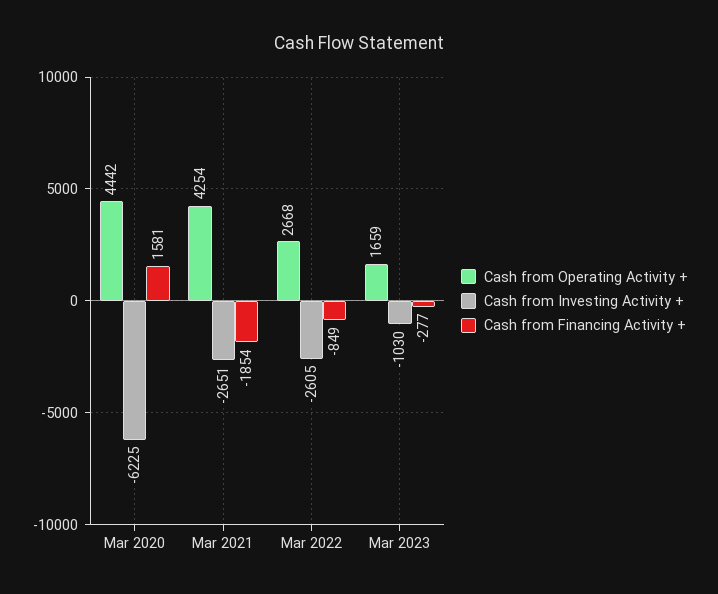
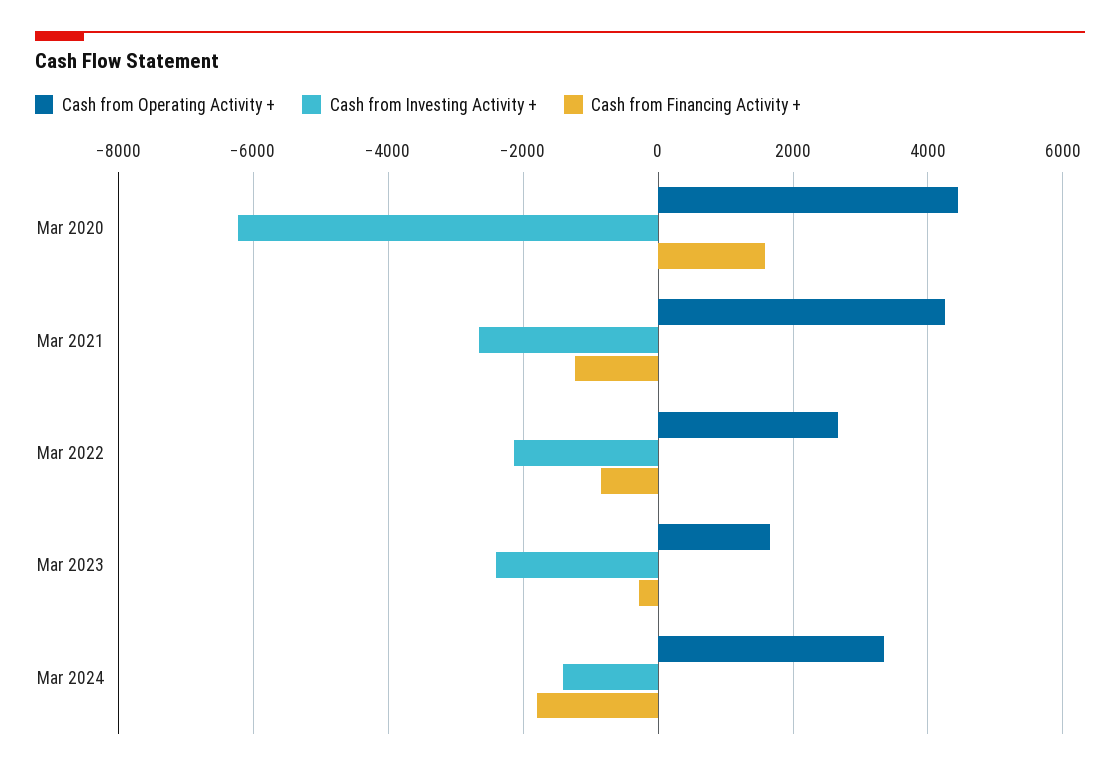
Cash from Financing Activity +, Mar 2021: -1854 -> -1200
Cash from Investing Activity +, Mar 2022: -2605 -> -2200
Cash from Investing Activity +, Mar 2023: -1030 -> -2400
Cash from Operating Activity +, Mar 2024: none -> 3400
Cash from Investing Activity +, Mar 2024: none -> -1400
Cash from Financing Activity +, Mar 2024: none -> -1800

